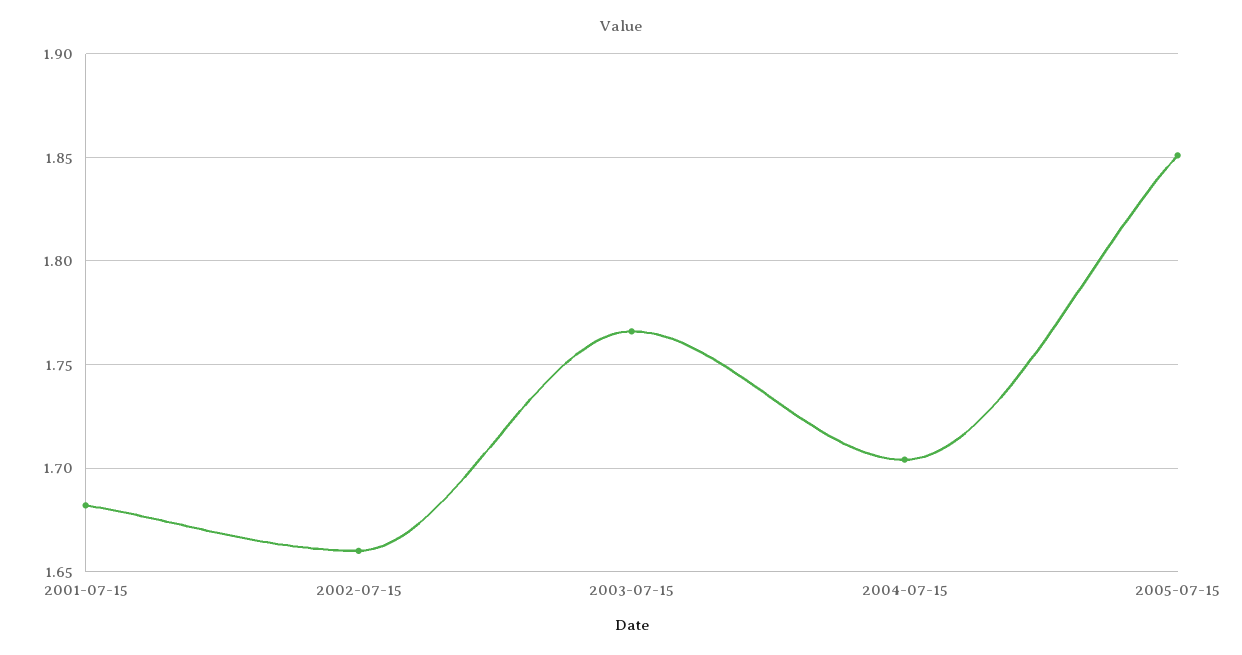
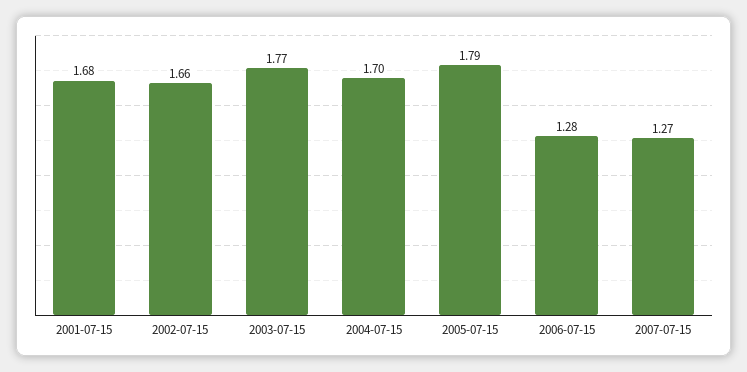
2005-07-15: 1.85 -> 1.79
2006-07-15: none -> 1.28
2007-07-15: none -> 1.27

